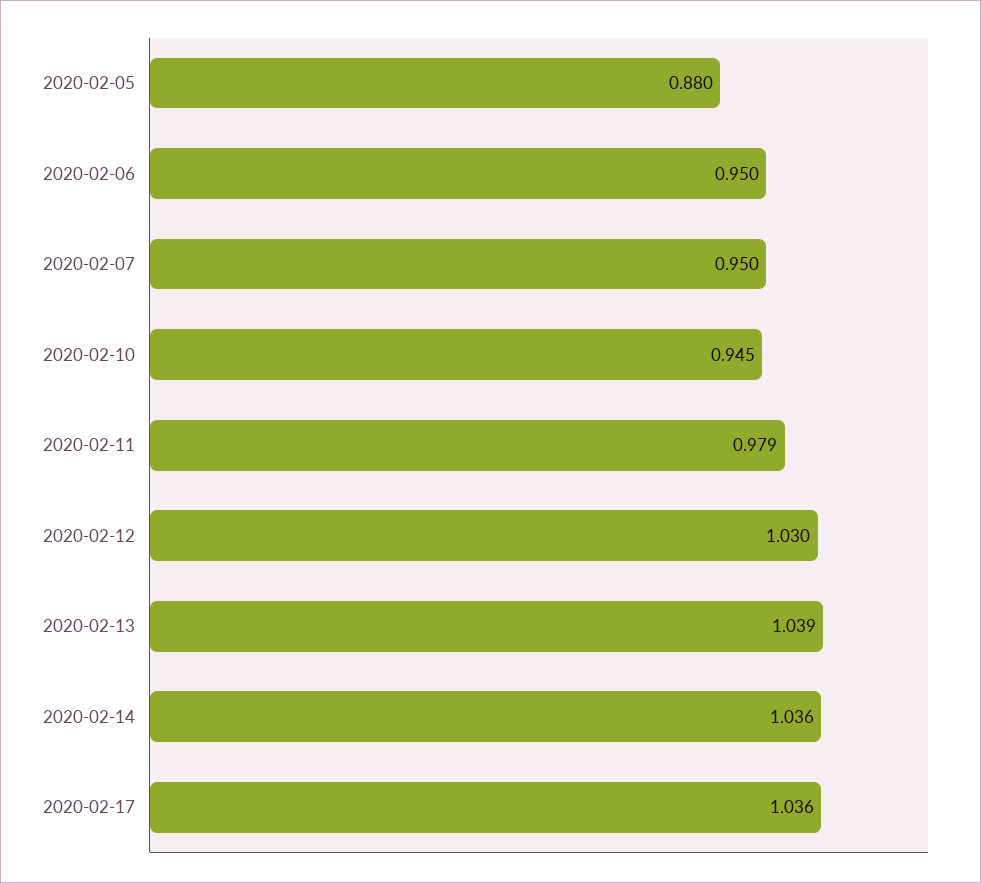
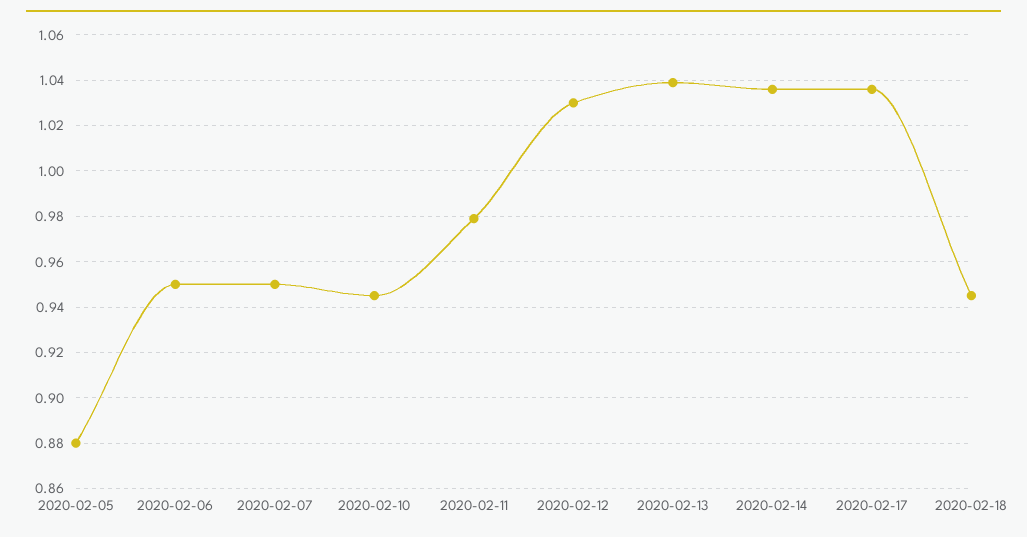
2020-02-18: none -> 0.945

